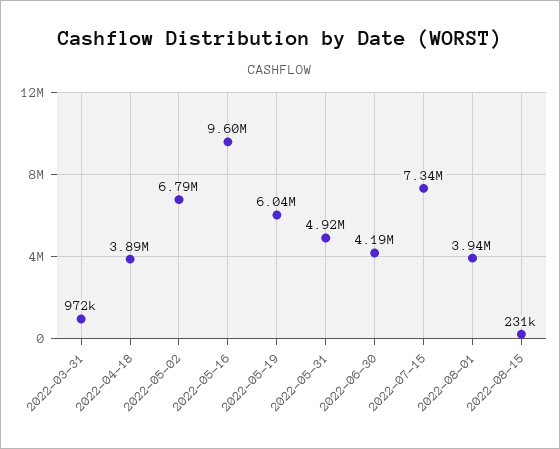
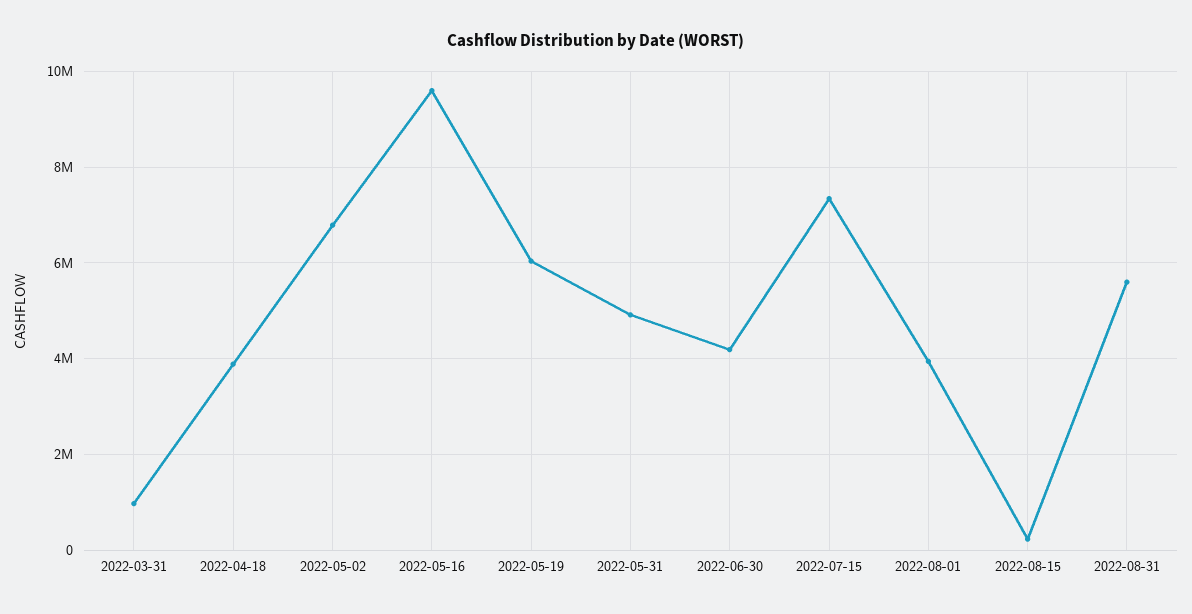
2022-08-31: none -> 5600000

